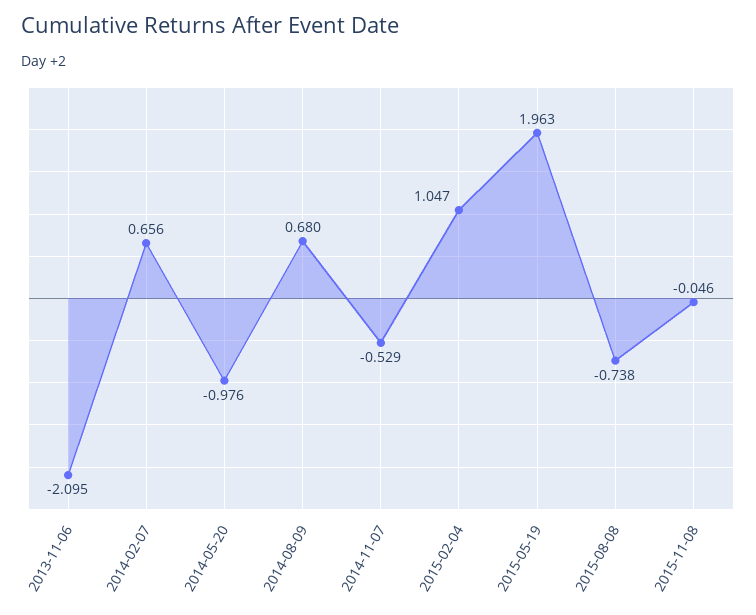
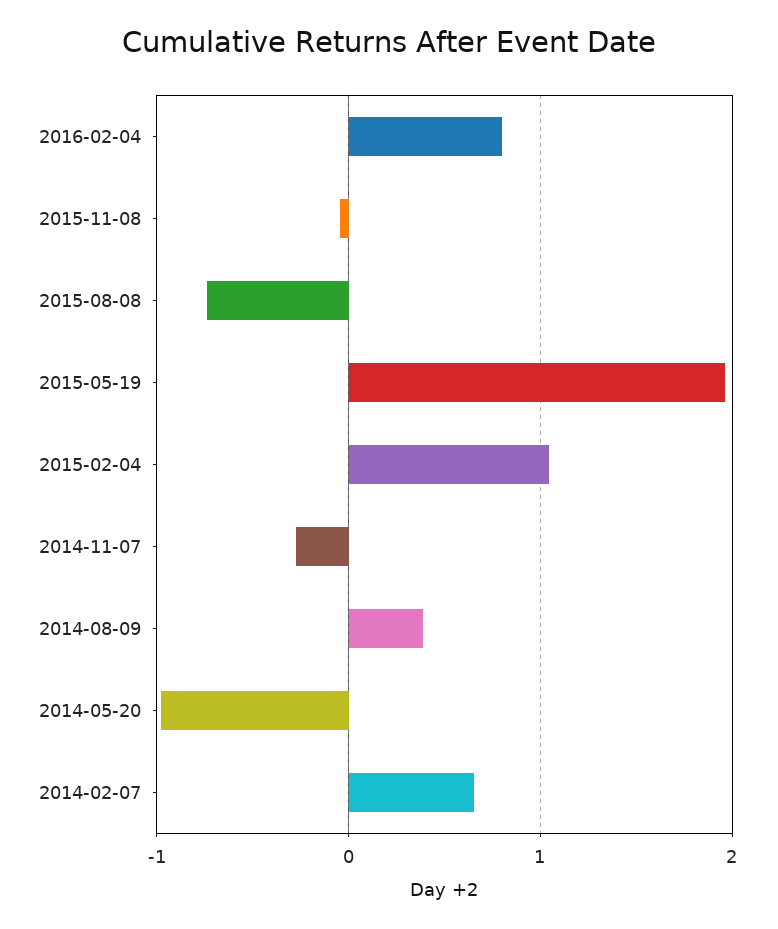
2013-11-06: -2.095 -> none
2014-08-09: 0.68 -> 0.4
2014-11-07: -0.529 -> -0.3
2016-02-04: none -> 0.8

